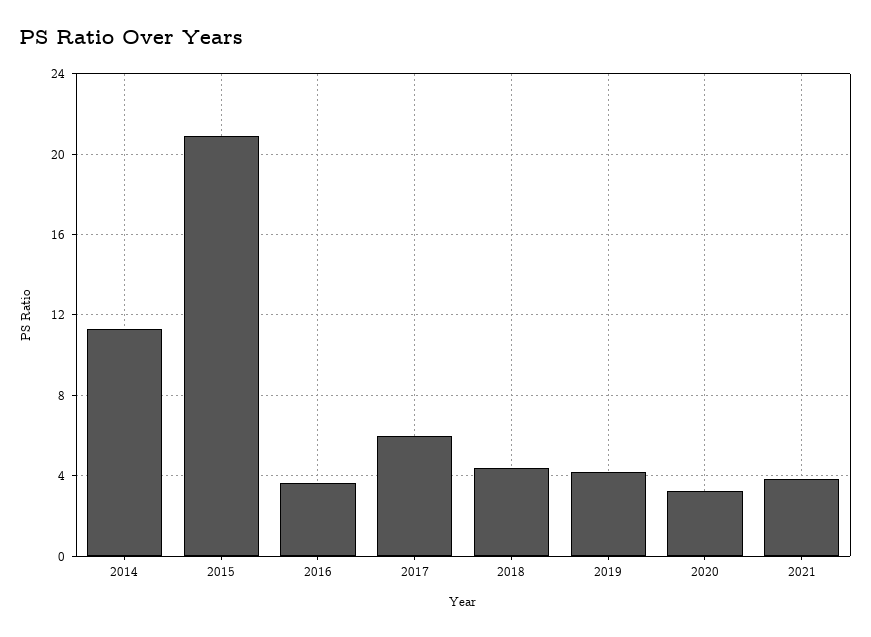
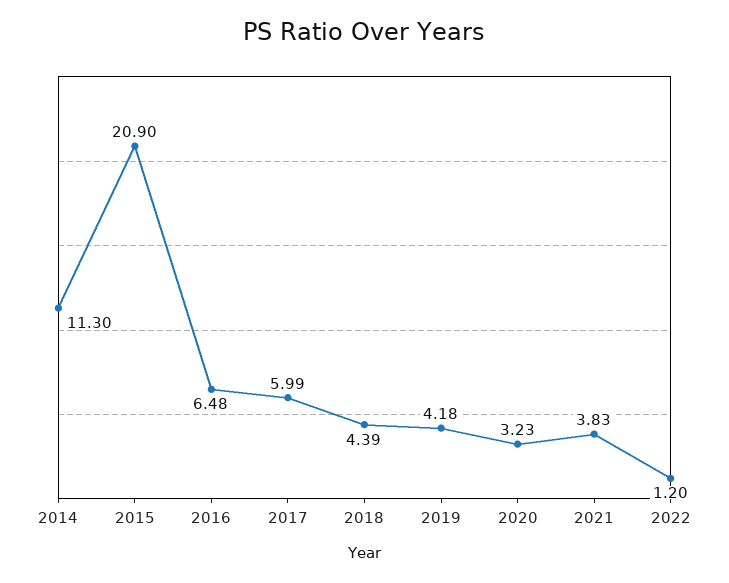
2016: 3.5 -> 6.48
2022: none -> 1.2

